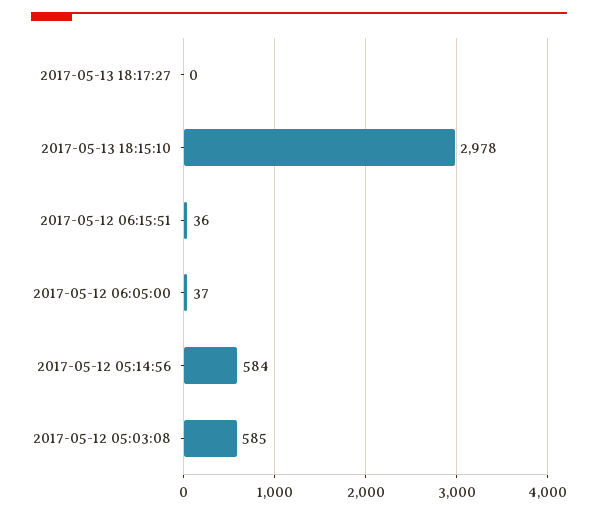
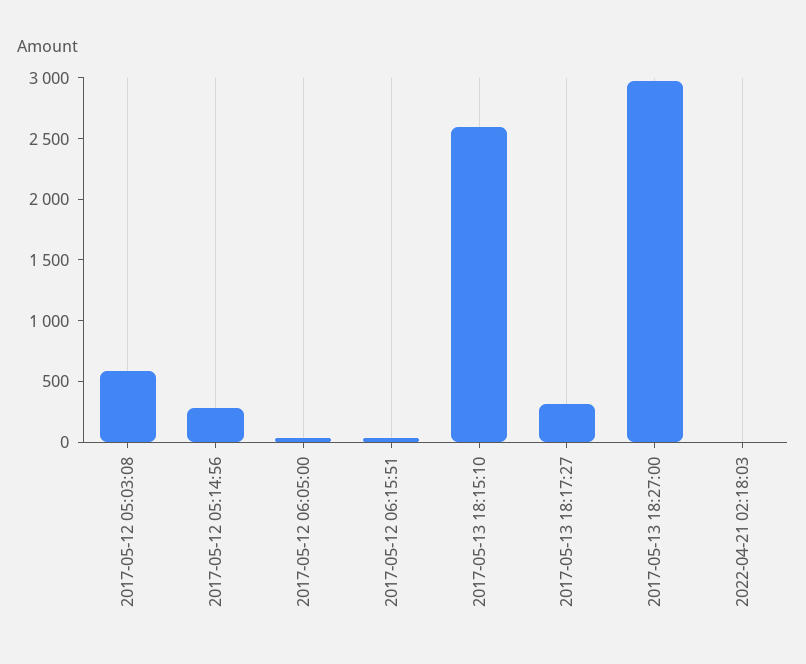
2017-05-13 18:17:27: 0 -> 300
2017-05-13 18:15:10: 2978 -> 2600
2017-05-12 05:14:56: 584 -> 300
2017-05-13 18:27:00: none -> 3000
2022-04-21 02:18:03: none -> 0

